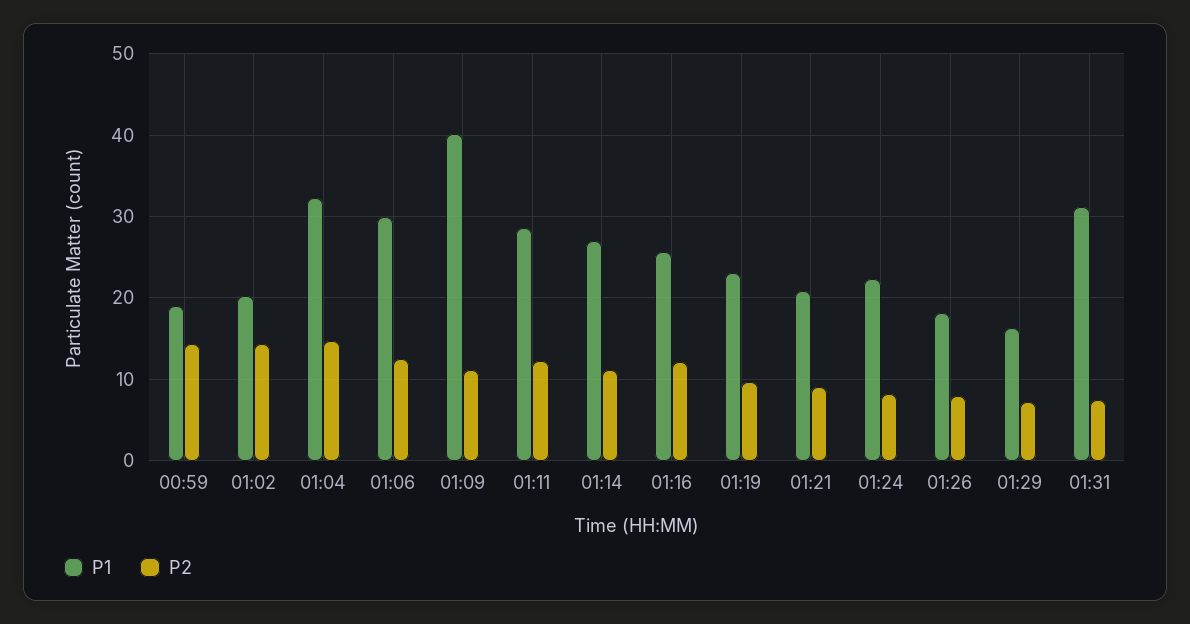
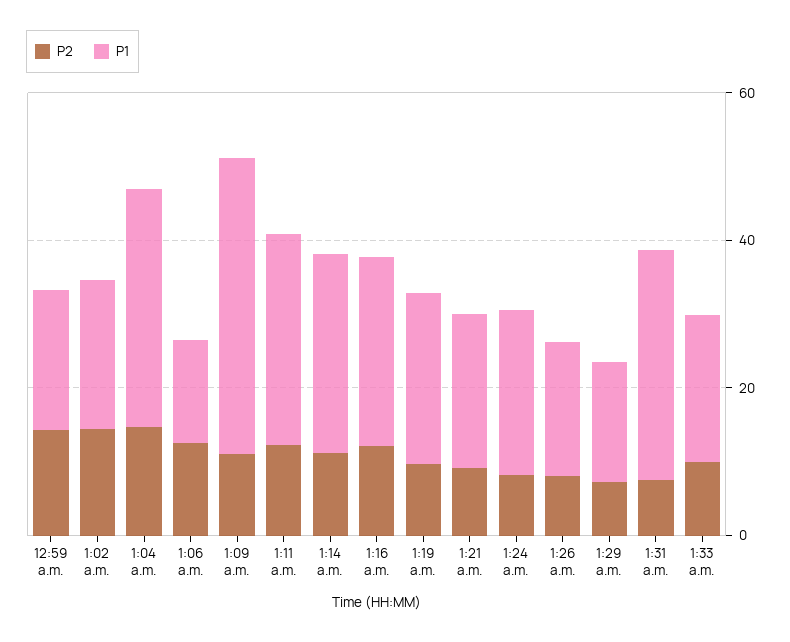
P1, 01:06: 30 -> 15
P2, 1:33 a.m.: none -> 10
P1, 1:33 a.m.: none -> 20

